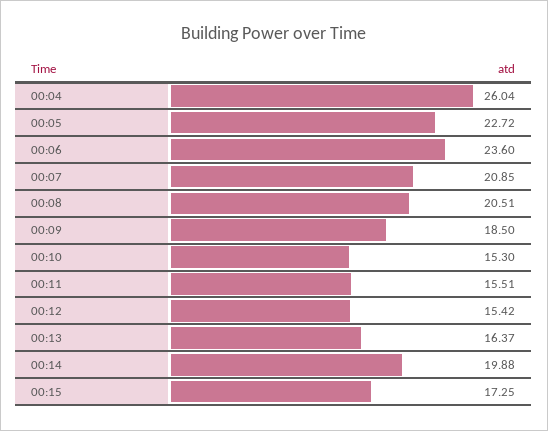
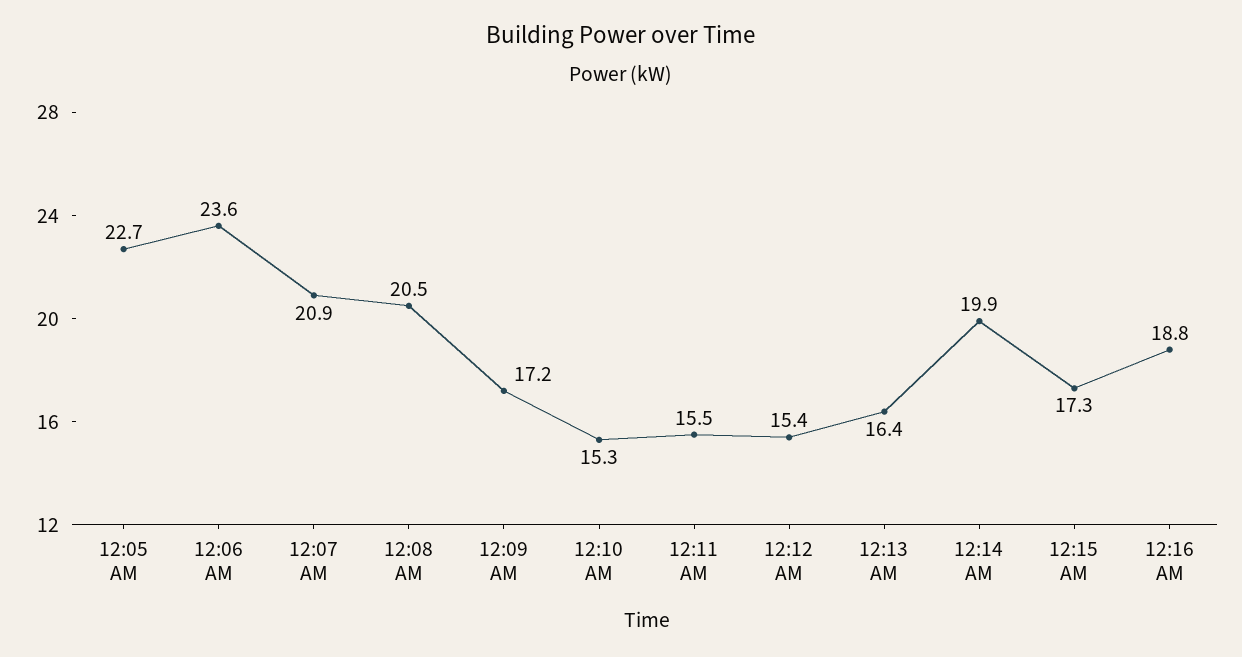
00:04: 26.04 -> none
00:09: 18.5 -> 17.2
12:16 AM: none -> 18.8

